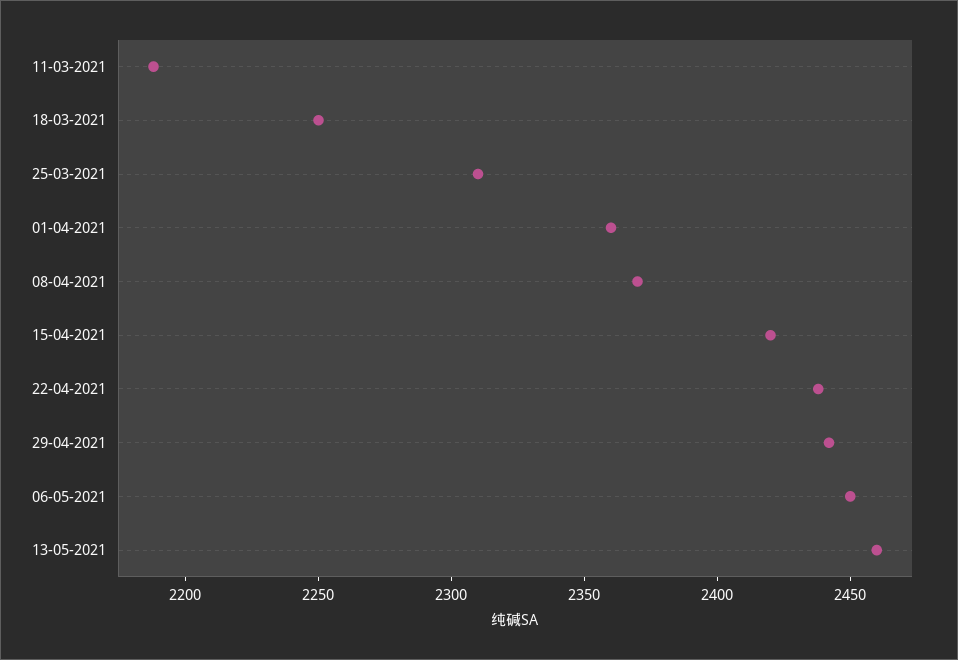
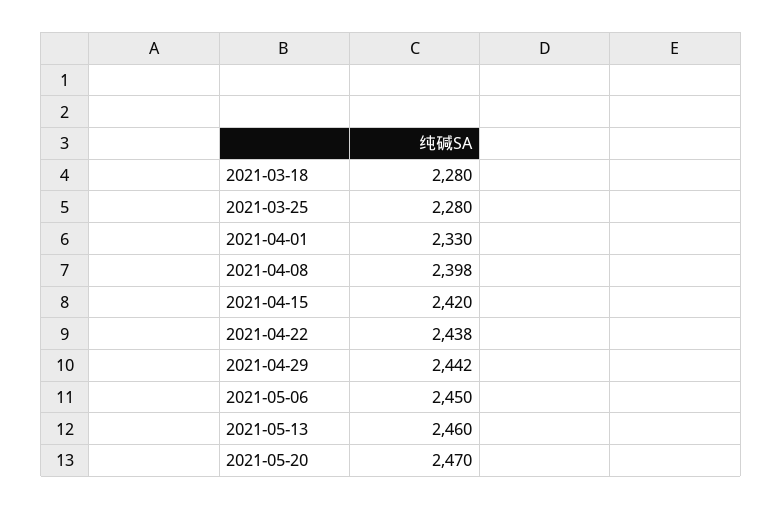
11-03-2021: 2190 -> none
18-03-2021: 2250 -> 2280
25-03-2021: 2310 -> 2280
01-04-2021: 2360 -> 2330
08-04-2021: 2370 -> 2398
2021-05-20: none -> 2470

